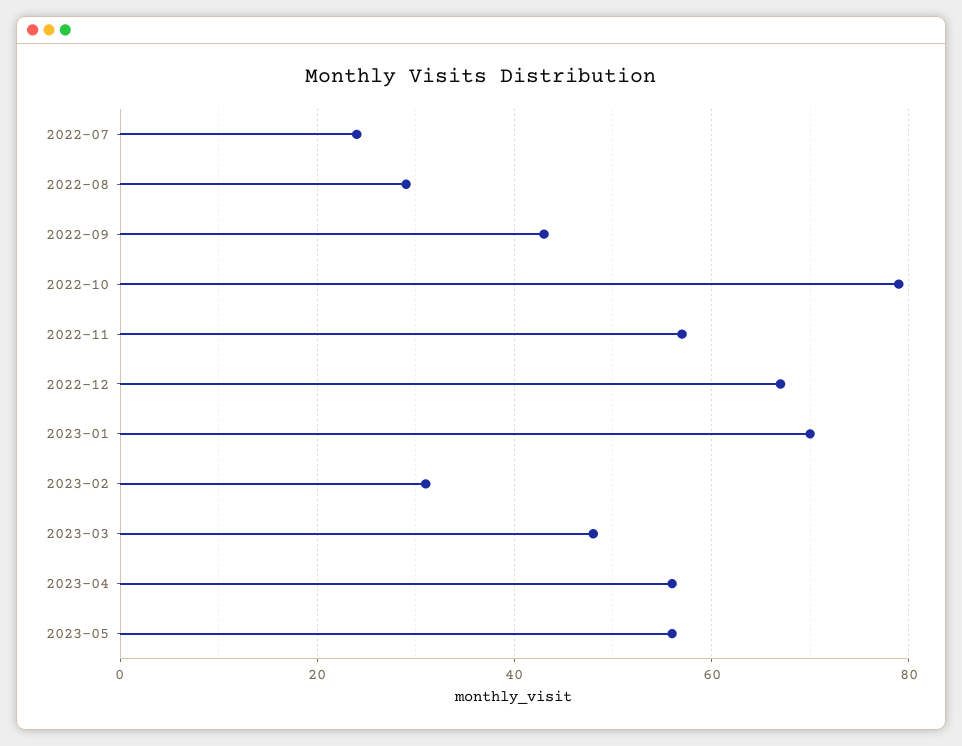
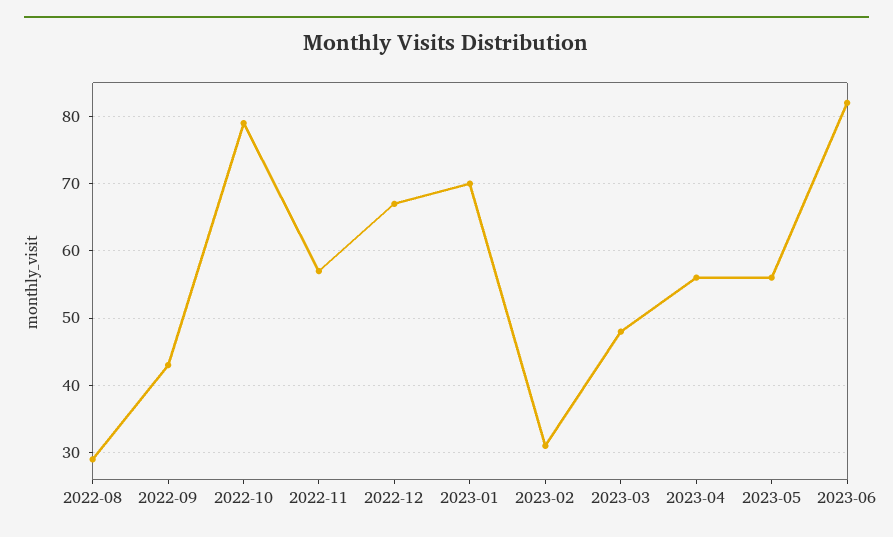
2022-07: 25 -> none
2023-06: none -> 82

